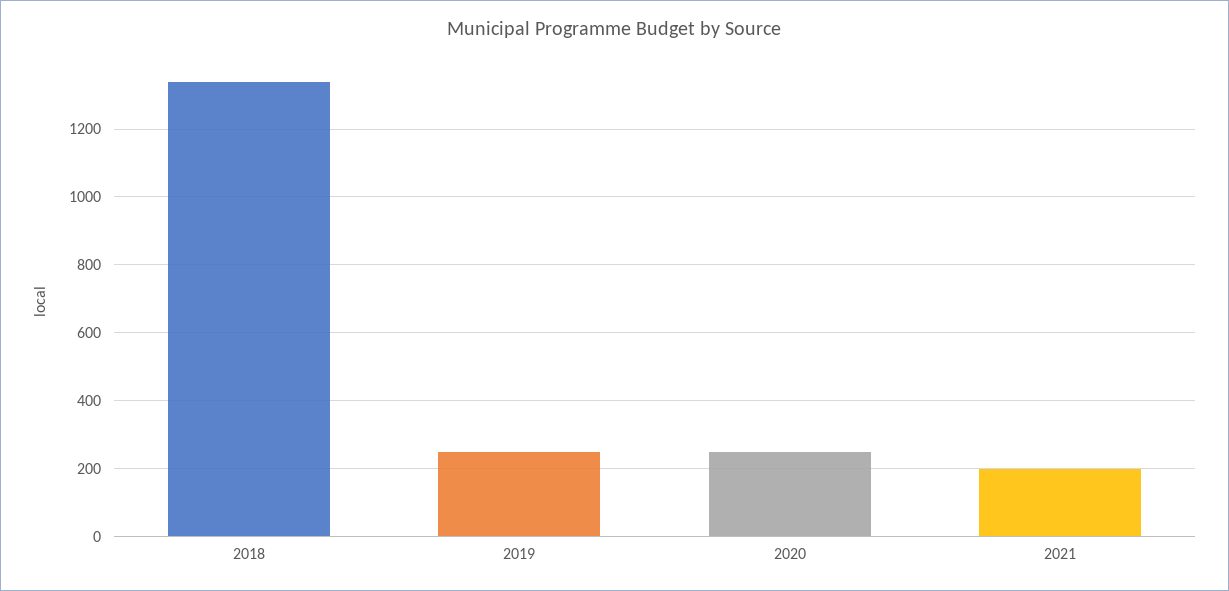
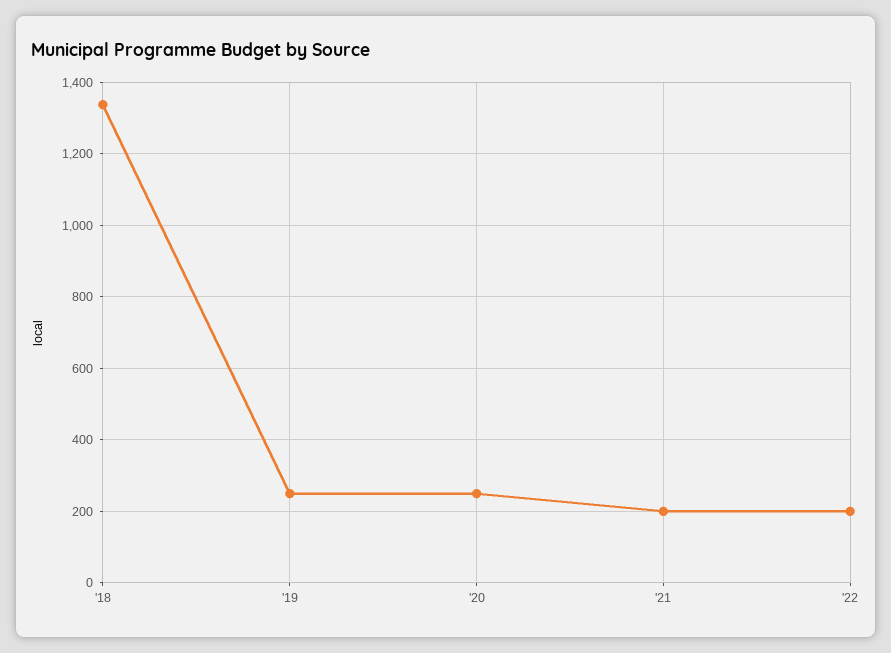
'22: none -> 200

